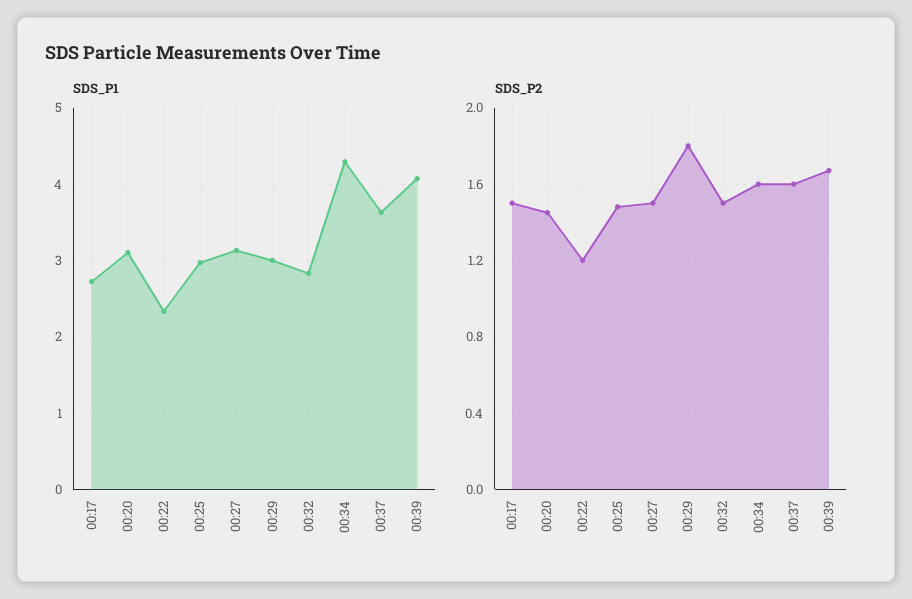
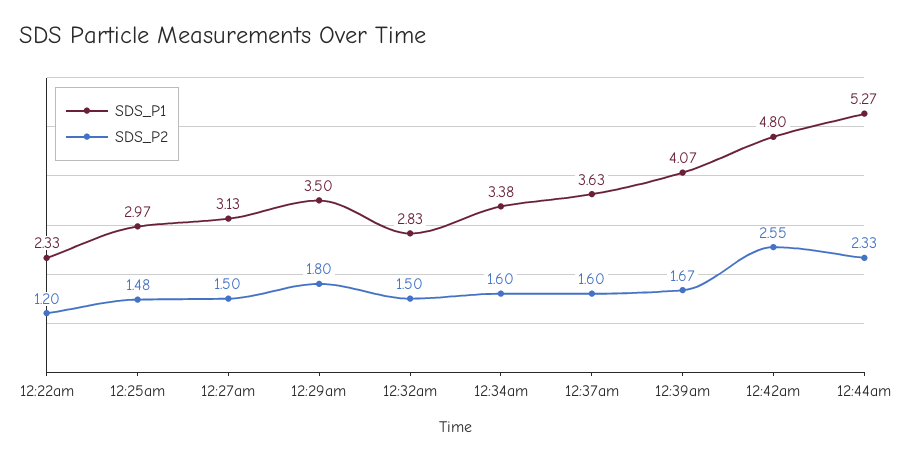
SDS_P1, 00:17: 2.7 -> none
SDS_P1, 00:20: 3.1 -> none
SDS_P1, 00:29: 3 -> 3.5
SDS_P1, 00:34: 4.3 -> 3.38
SDS_P2, 00:17: 1.5 -> none
SDS_P2, 00:20: 1.45 -> none
SDS_P1, 12:42am: none -> 4.8
SDS_P2, 12:42am: none -> 2.55
SDS_P1, 12:44am: none -> 5.27
SDS_P2, 12:44am: none -> 2.33

